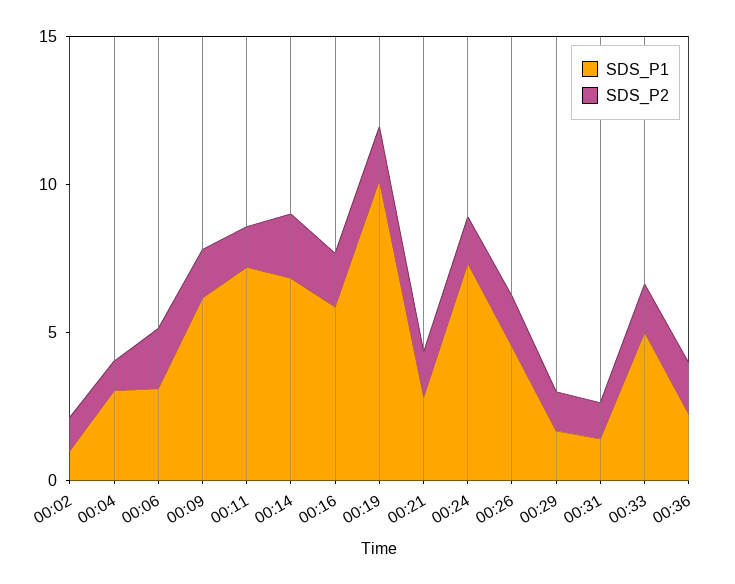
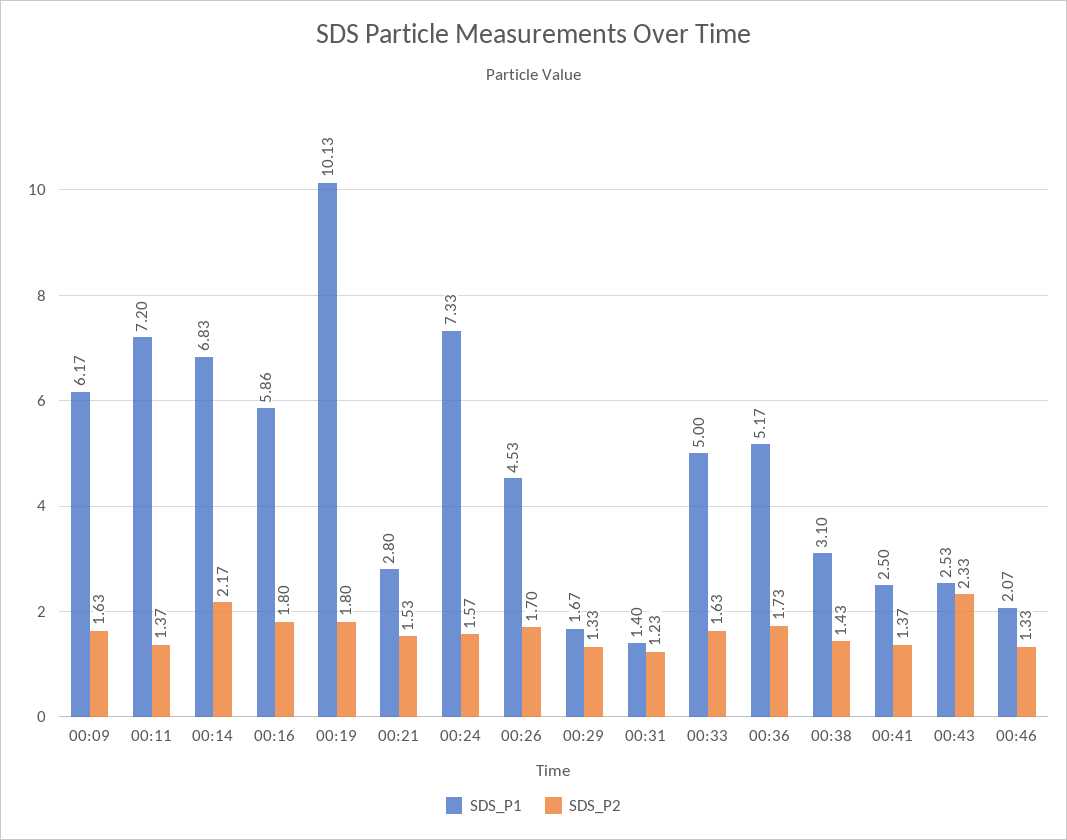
SDS_P1, 00:02: 1 -> none
SDS_P2, 00:02: 1 -> none
SDS_P1, 00:04: 3 -> none
SDS_P2, 00:04: 1 -> none
SDS_P1, 00:06: 3 -> none
SDS_P2, 00:06: 2 -> none
SDS_P1, 00:36: 2 -> 5.17
SDS_P1, 00:38: none -> 3.1
SDS_P2, 00:38: none -> 1.43
SDS_P1, 00:41: none -> 2.5
SDS_P2, 00:41: none -> 1.37
SDS_P1, 00:43: none -> 2.53
SDS_P2, 00:43: none -> 2.33
SDS_P1, 00:46: none -> 2.07
SDS_P2, 00:46: none -> 1.33

